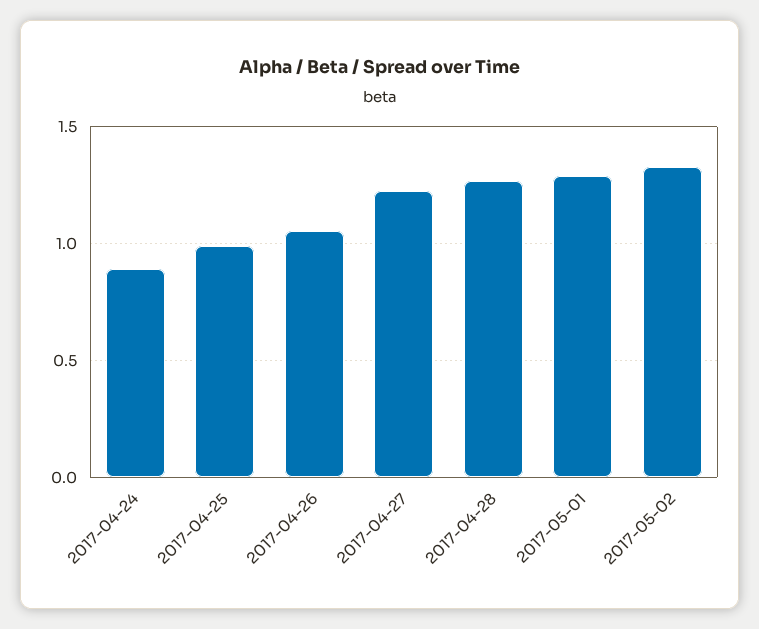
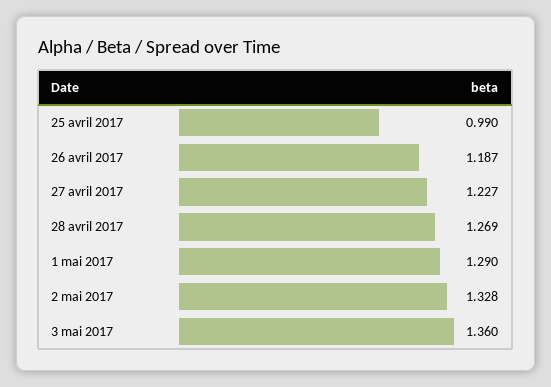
2017-04-24: 0.9 -> none
2017-04-26: 1.05 -> 1.187
3 mai 2017: none -> 1.36

